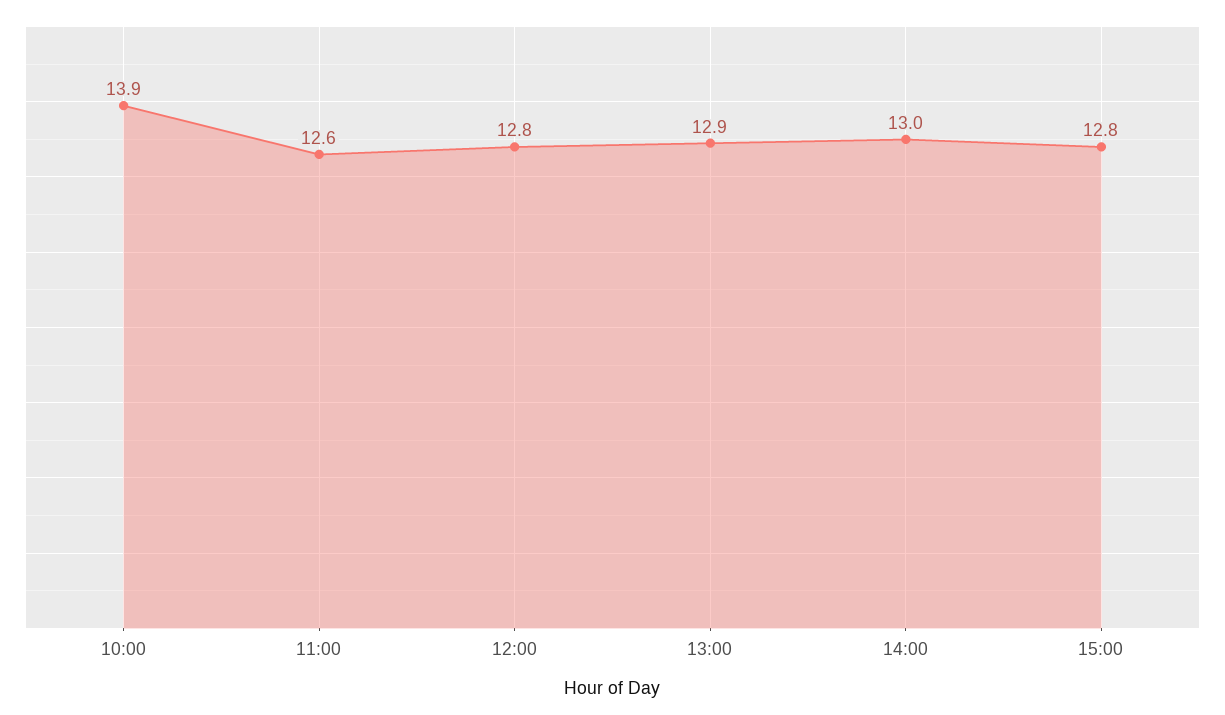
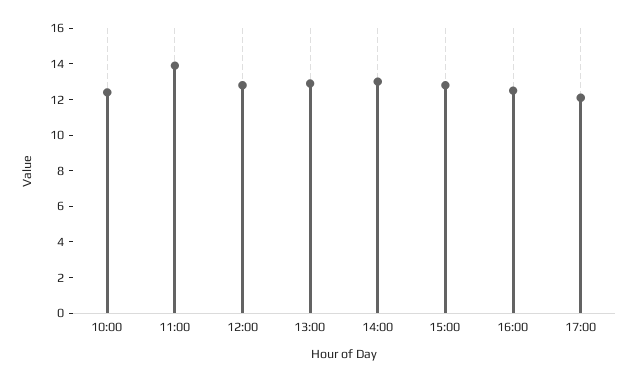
10:00: 13.9 -> 12.5
11:00: 12.6 -> 14
16:00: none -> 12.5
17:00: none -> 12

